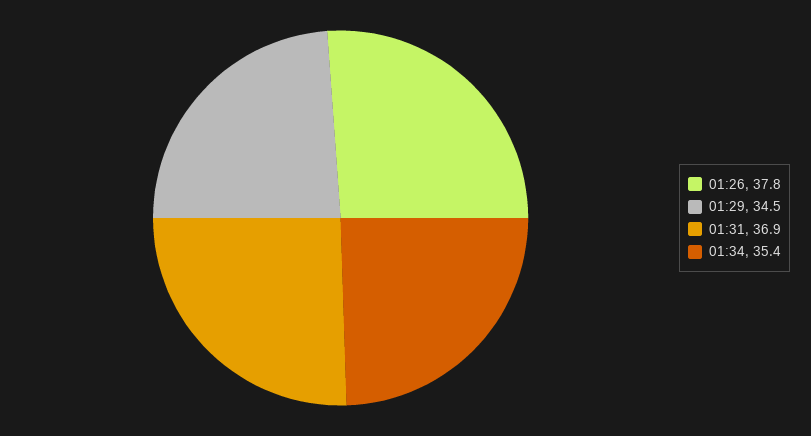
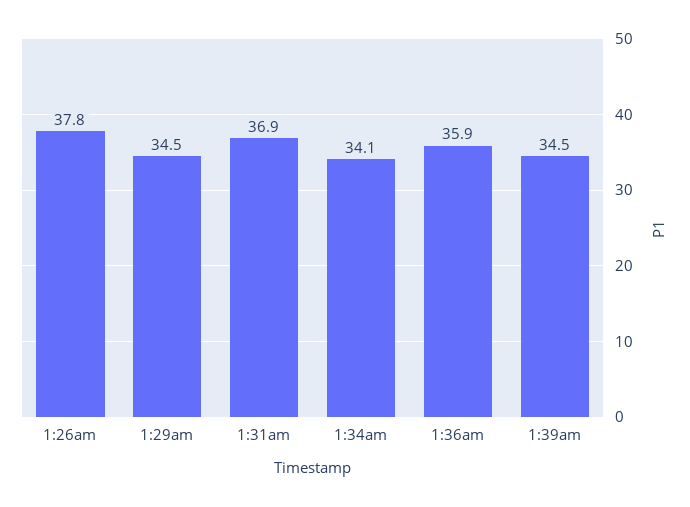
01:34: 35.4 -> 34.1
1:36am: none -> 35.9
1:39am: none -> 34.5

